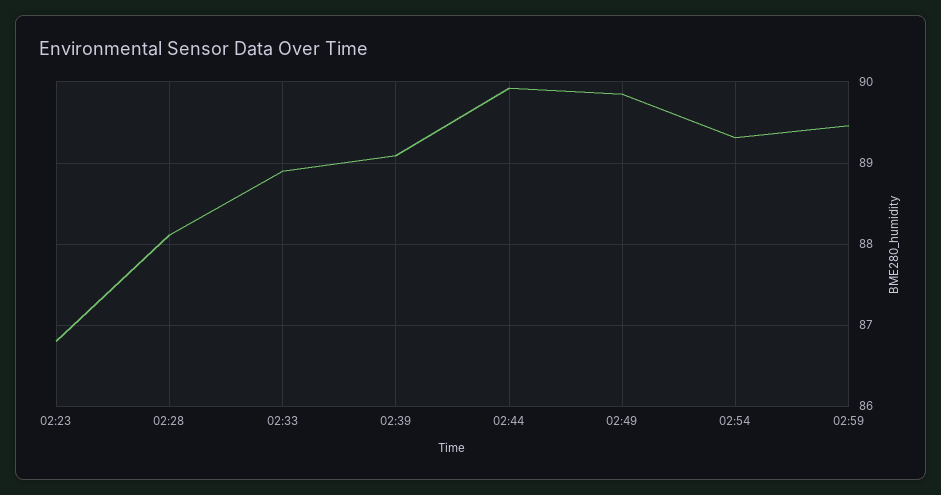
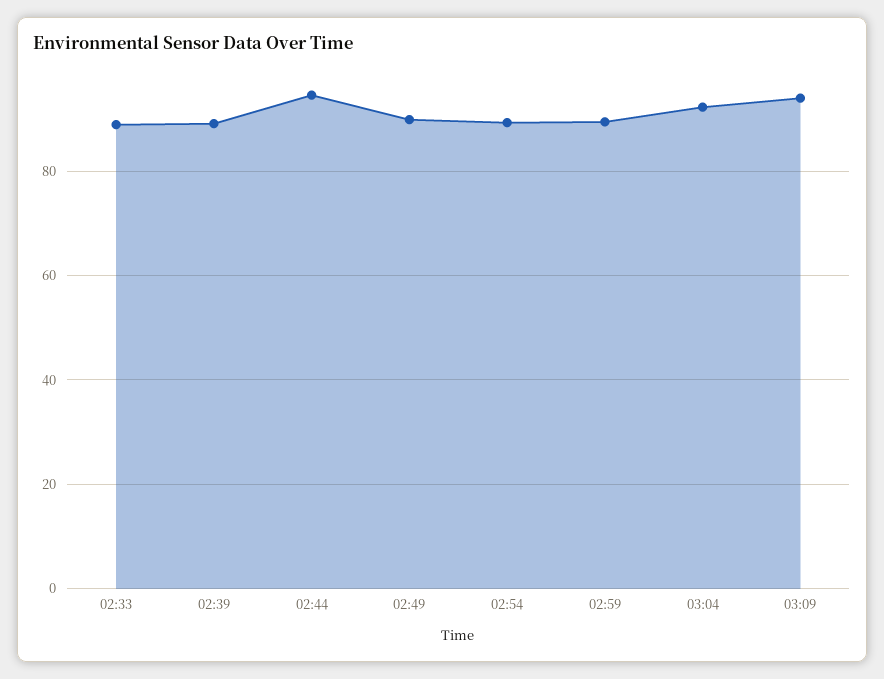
02:23: 86.8 -> none
02:28: 88.1 -> none
02:44: 89.9 -> 94
03:04: none -> 92
03:09: none -> 94

